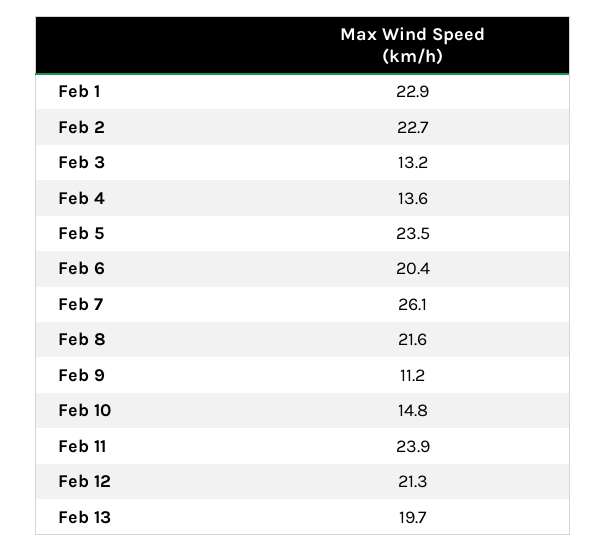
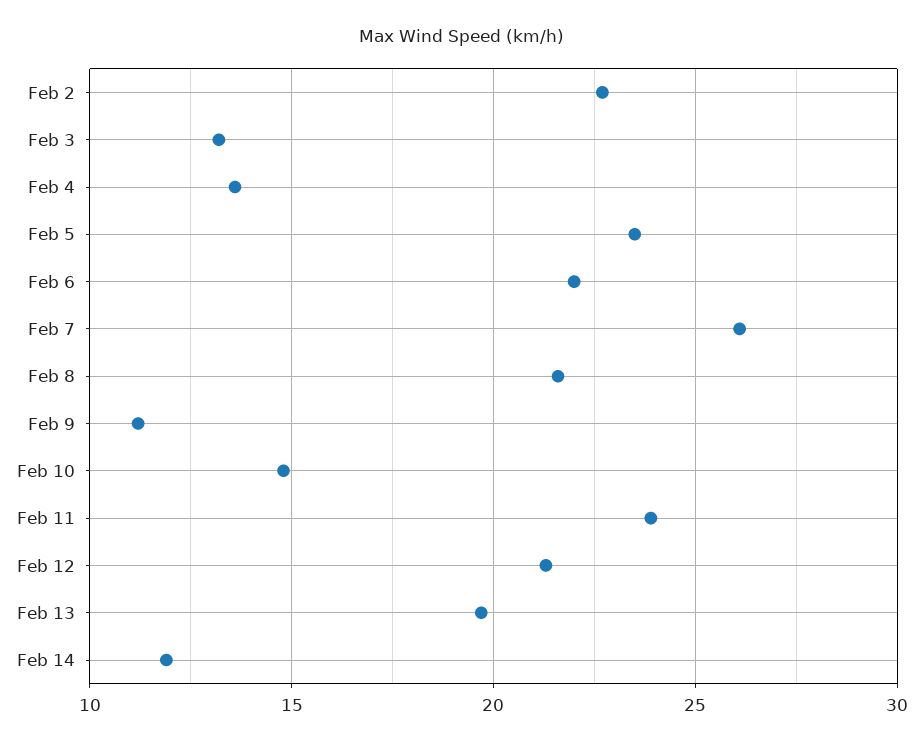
Feb 1: 22.9 -> none
Feb 6: 20.4 -> 22
Feb 14: none -> 12

